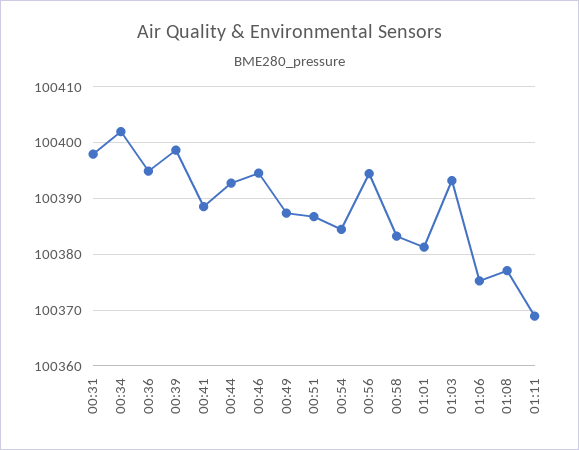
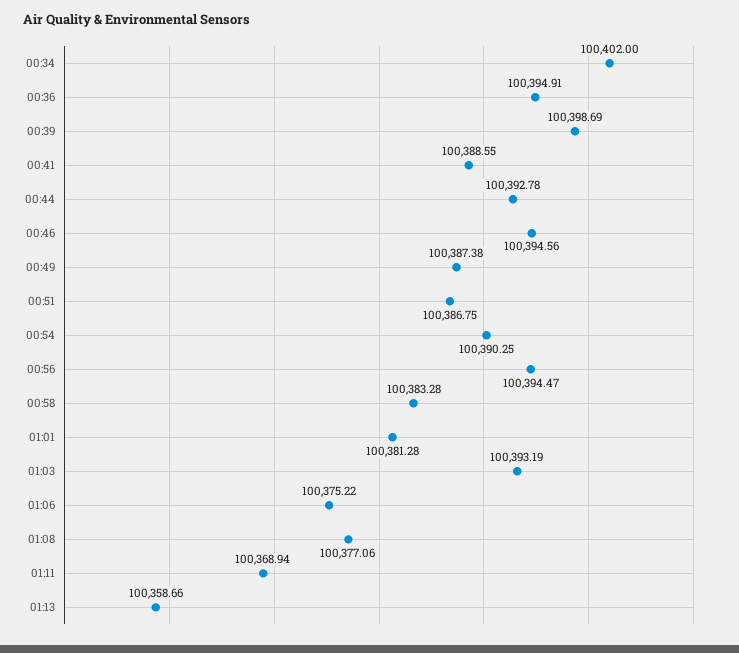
00:31: 100398 -> none
00:54: 100384 -> 100390.25
01:13: none -> 100358.66

